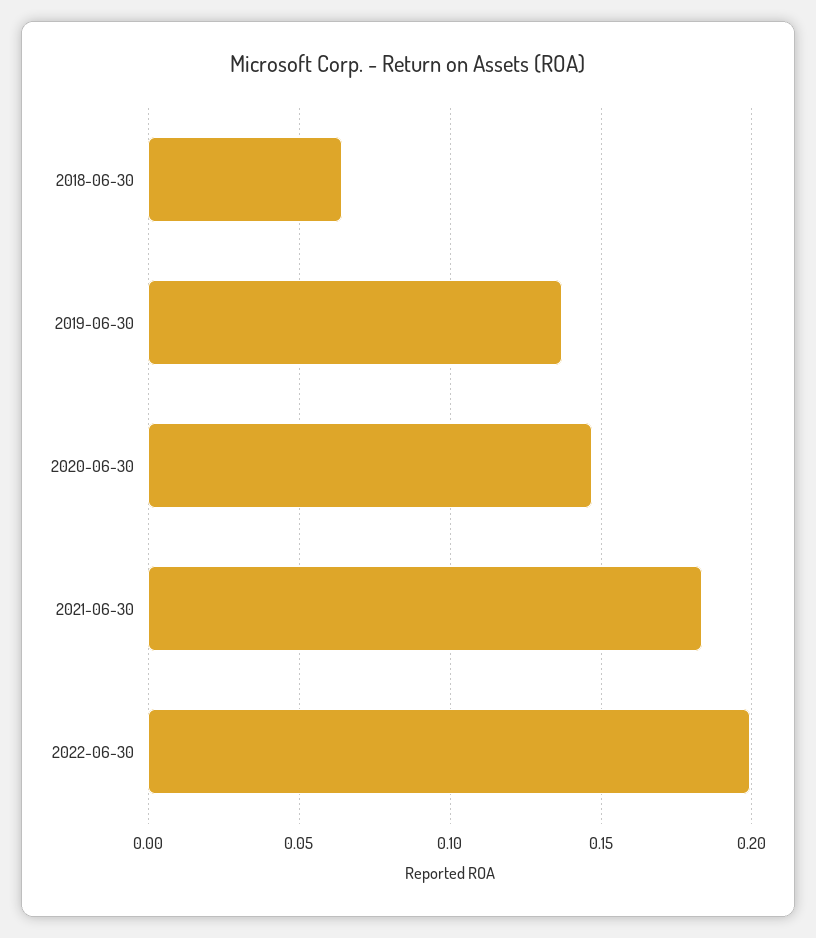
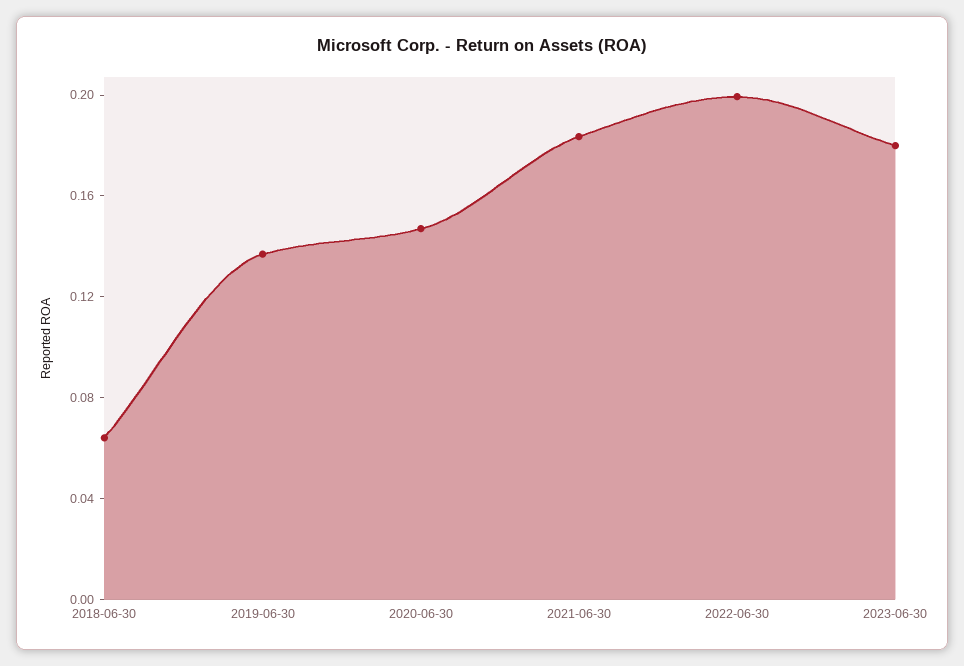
2023-06-30: none -> 0.18

